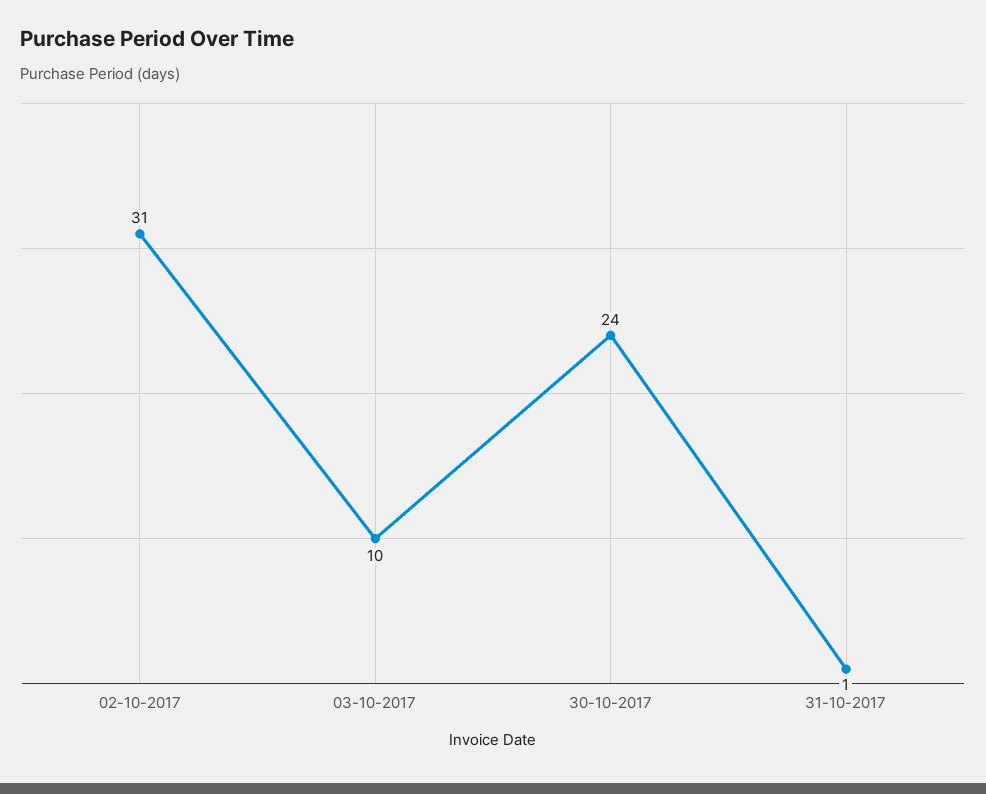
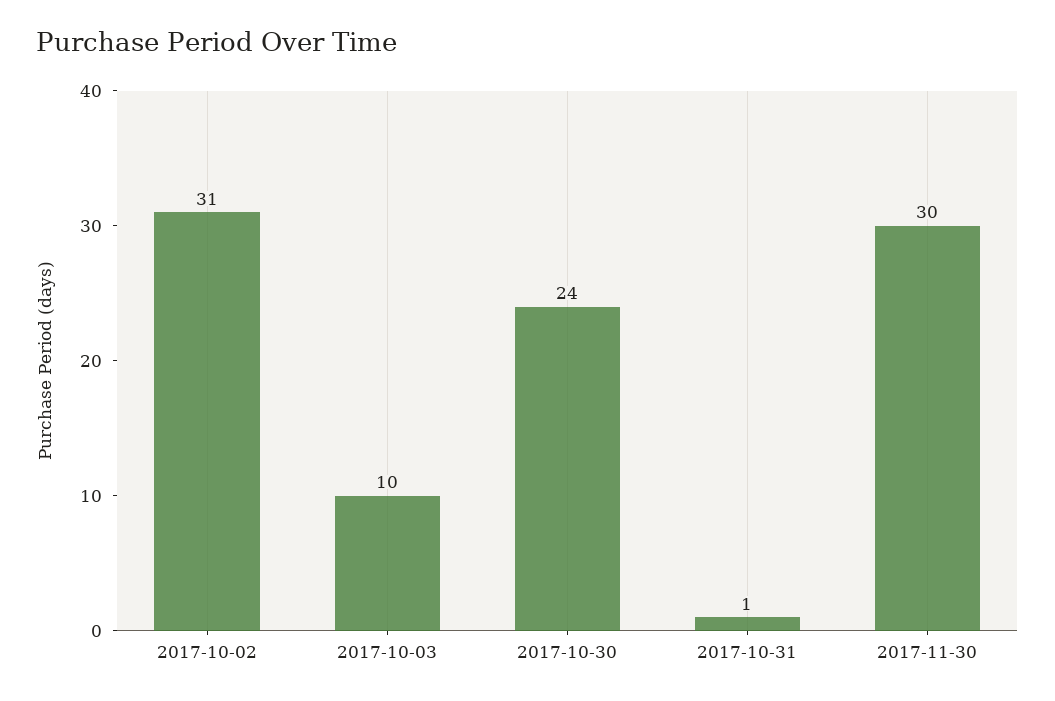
2017-11-30: none -> 30

